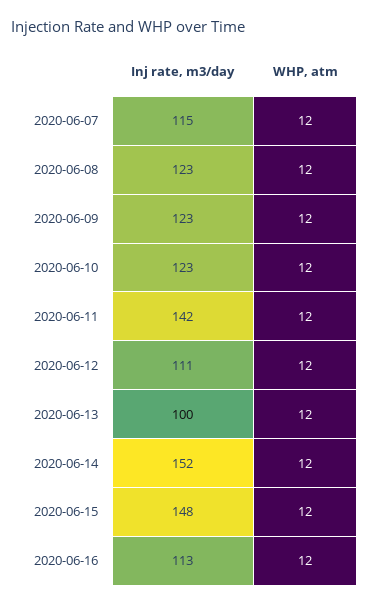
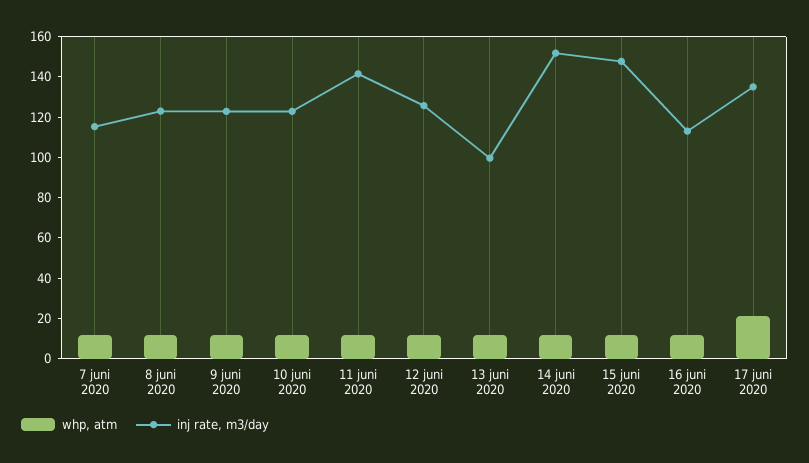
Inj rate, m3/day, 2020-06-12: 111 -> 125
WHP, atm, 17 juni 2020: none -> 20
Inj rate, m3/day, 17 juni 2020: none -> 135

